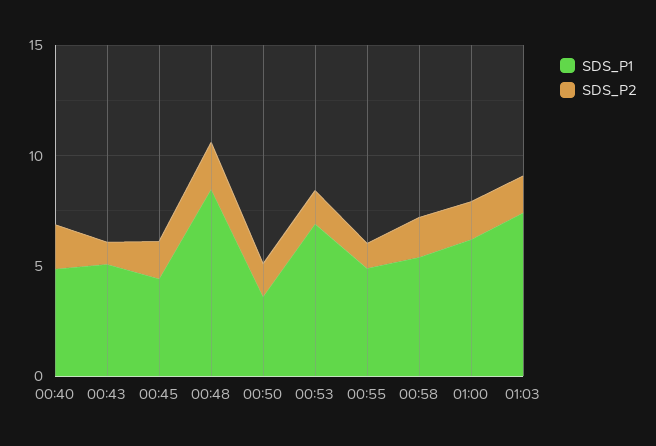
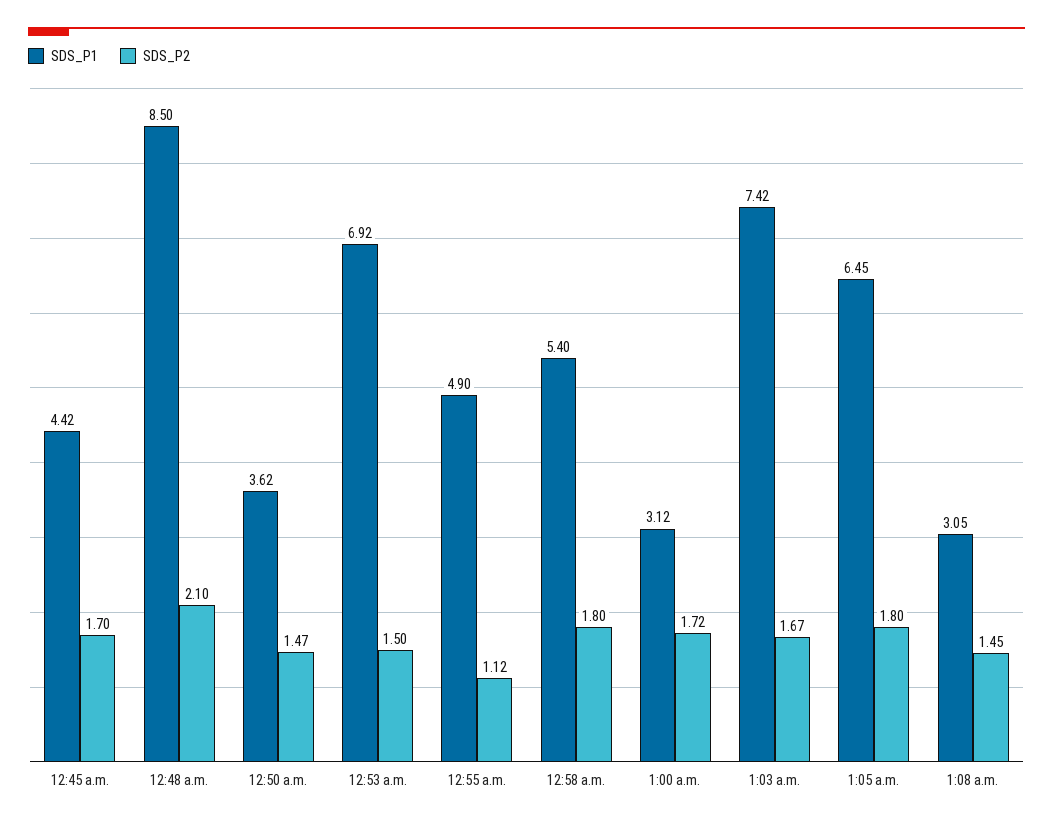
SDS_P1, 00:40: 5 -> none
SDS_P2, 00:40: 2 -> none
SDS_P1, 00:43: 5 -> none
SDS_P2, 00:43: 1 -> none
SDS_P1, 01:00: 6 -> 3.12
SDS_P1, 1:05 a.m.: none -> 6.45
SDS_P2, 1:05 a.m.: none -> 1.8
SDS_P1, 1:08 a.m.: none -> 3.05
SDS_P2, 1:08 a.m.: none -> 1.45

